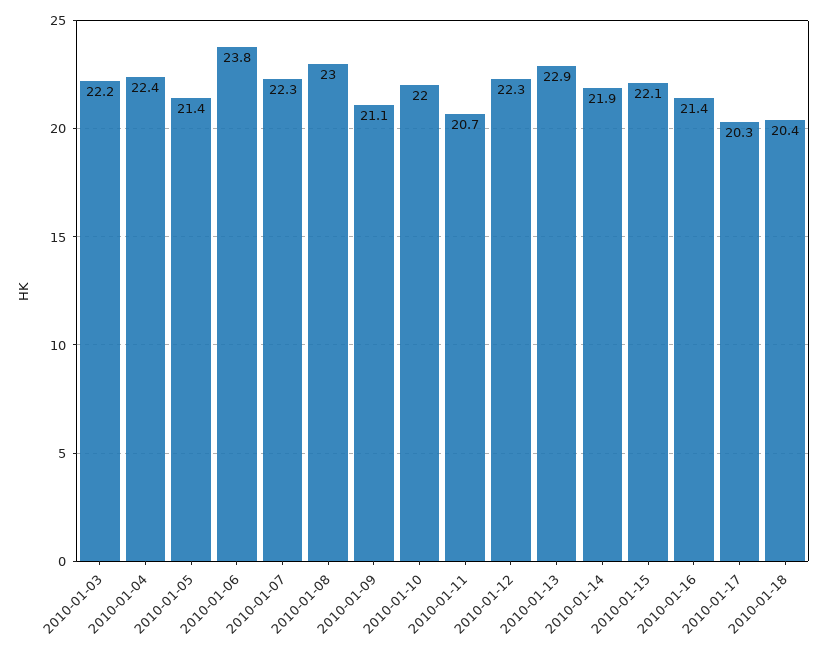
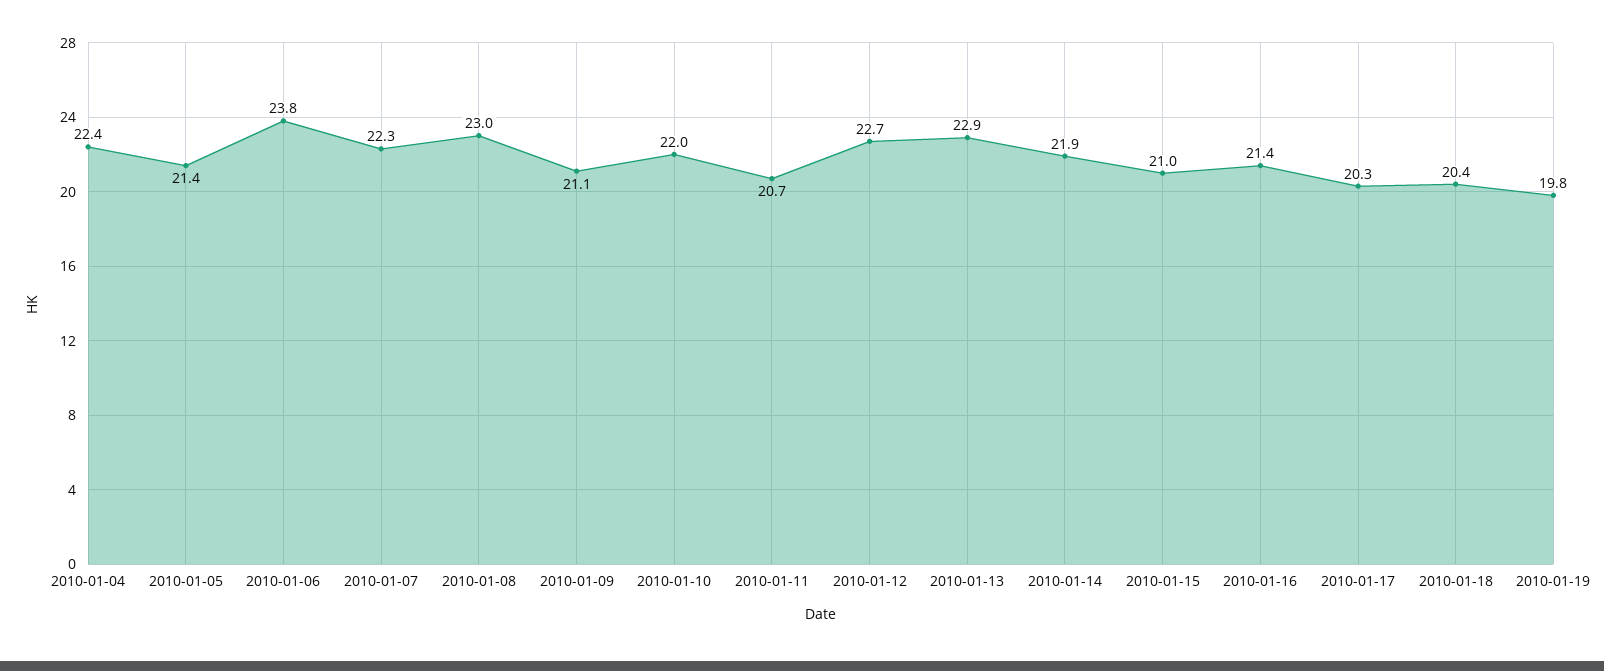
2010-01-03: 22.2 -> none
2010-01-12: 22.3 -> 22.7
2010-01-15: 22.1 -> 21
2010-01-19: none -> 19.8

